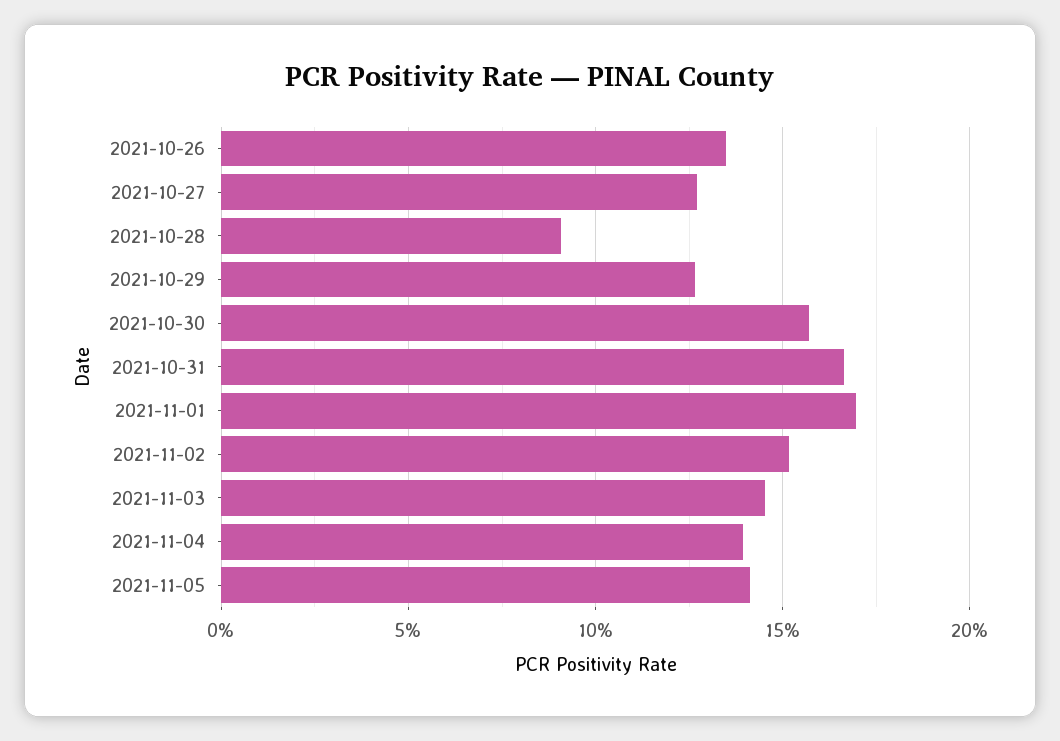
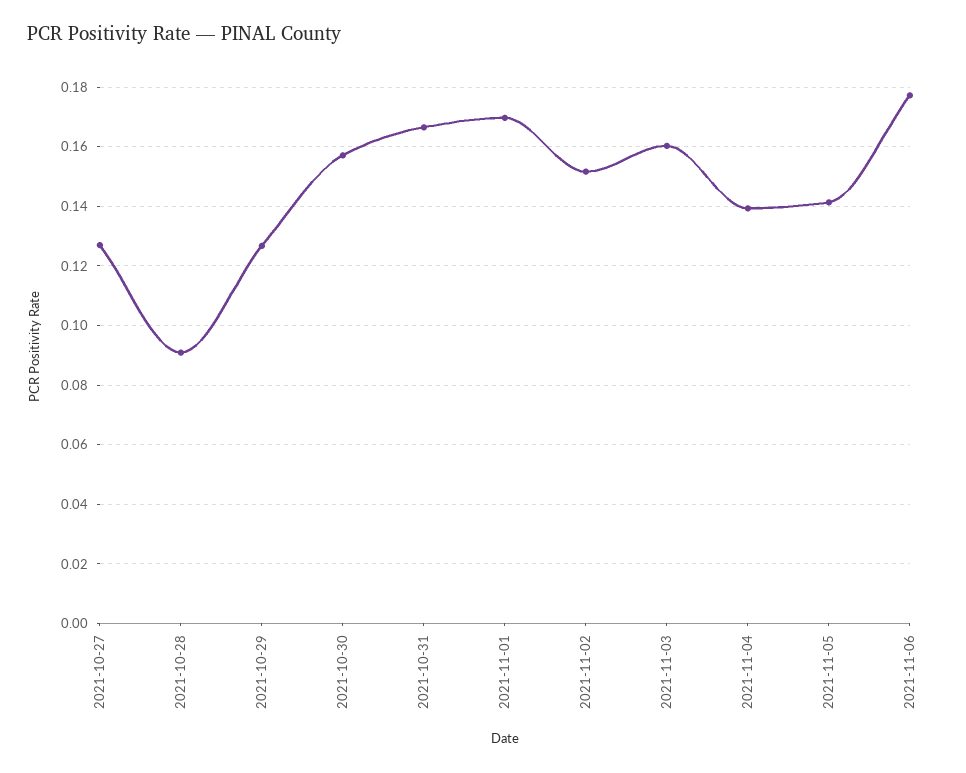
2021-10-26: 0.135 -> none
2021-11-03: 0.145 -> 0.16
2021-11-06: none -> 0.1775

